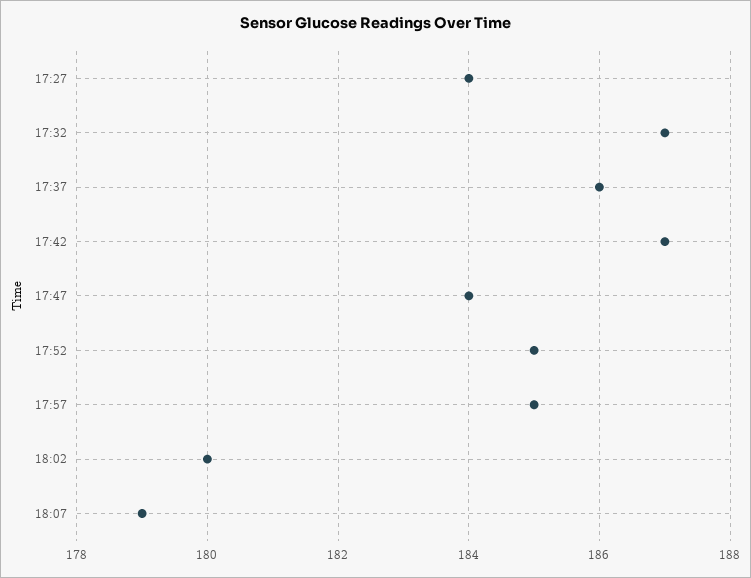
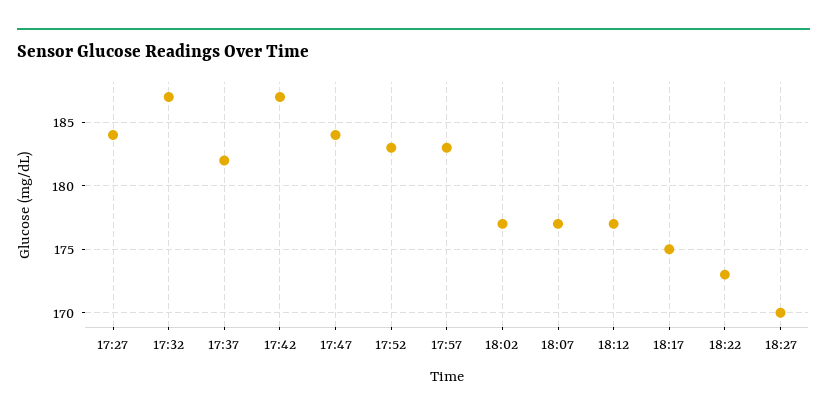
17:37: 186 -> 182
17:52: 185 -> 183
17:57: 185 -> 183
18:02: 180 -> 177
18:07: 179 -> 177
18:12: none -> 177
18:17: none -> 175
18:22: none -> 173
18:27: none -> 170

